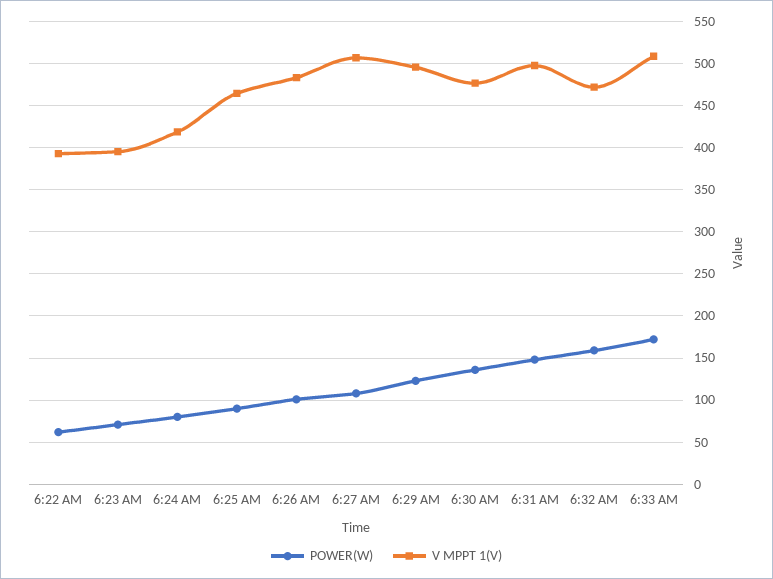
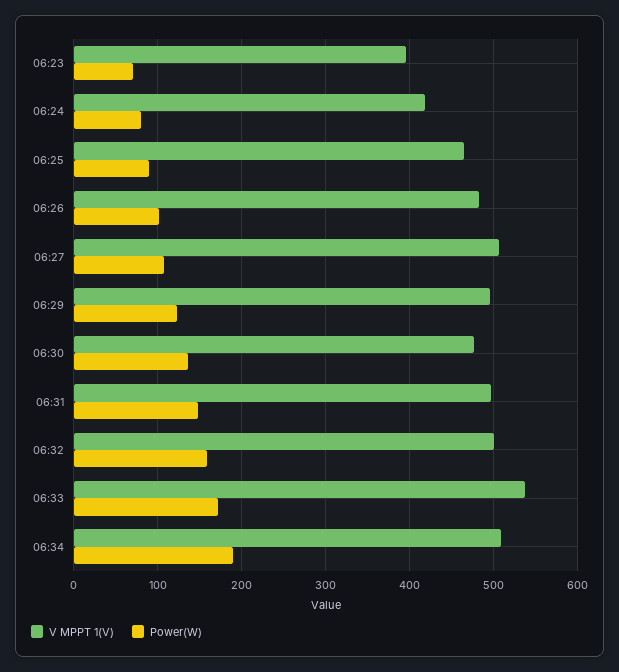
POWER(W), 6:22 AM: 60 -> none
V MPPT 1(V), 6:22 AM: 390 -> none
V MPPT 1(V), 6:32 AM: 470 -> 500
V MPPT 1(V), 6:33 AM: 510 -> 540
V MPPT 1(V), 06:34: none -> 510
POWER(W), 06:34: none -> 190

